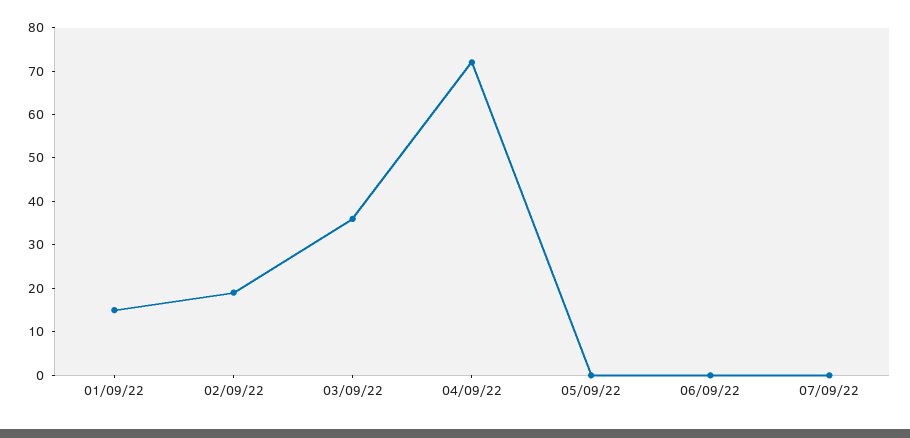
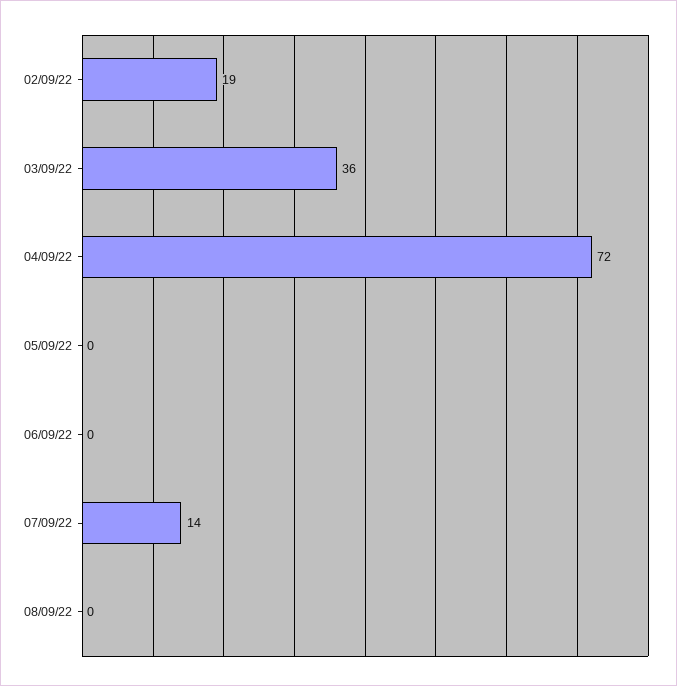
01/09/22: 15 -> none
07/09/22: 0 -> 14
08/09/22: none -> 0

